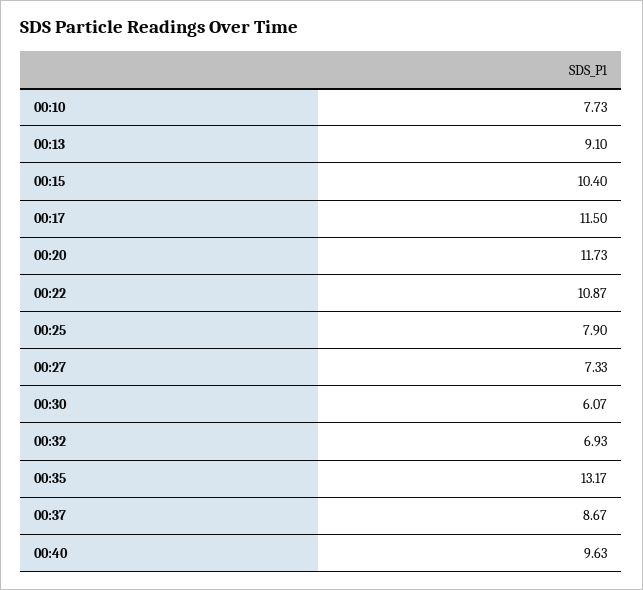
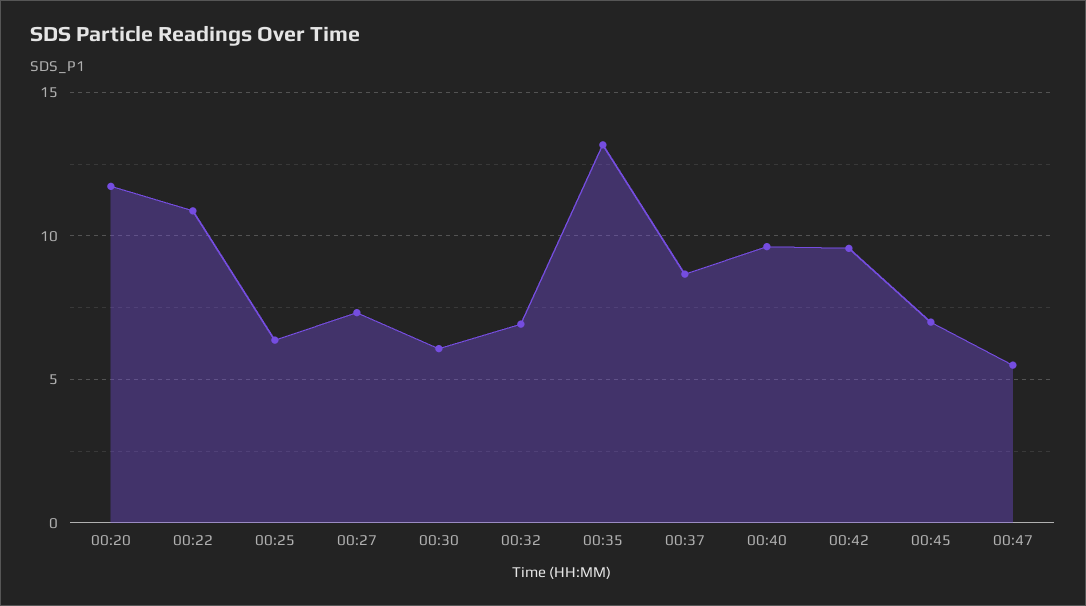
00:10: 7.73 -> none
00:13: 9.1 -> none
00:15: 10.4 -> none
00:17: 11.5 -> none
00:25: 7.9 -> 6.5
00:42: none -> 9.5
00:45: none -> 7
00:47: none -> 5.5

